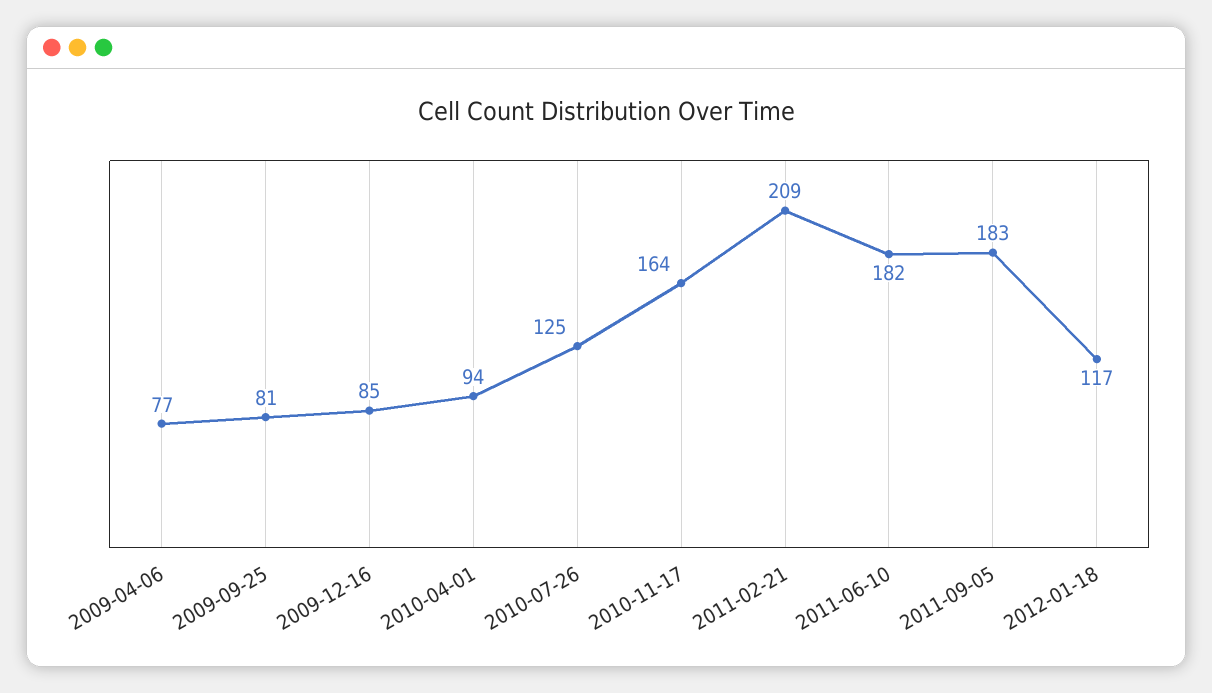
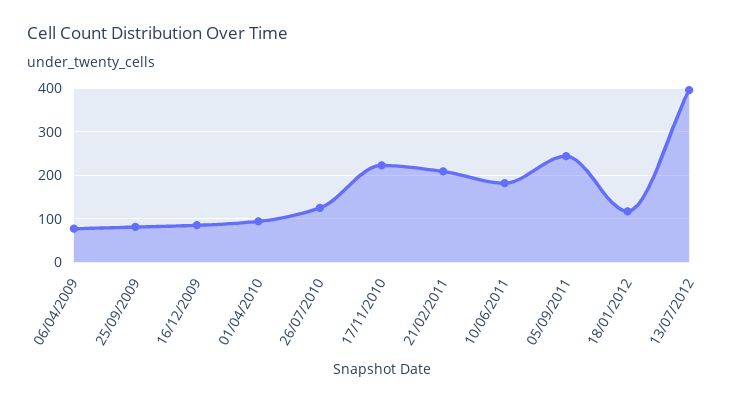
2010-11-17: 164 -> 220
2011-09-05: 183 -> 240
13/07/2012: none -> 400

